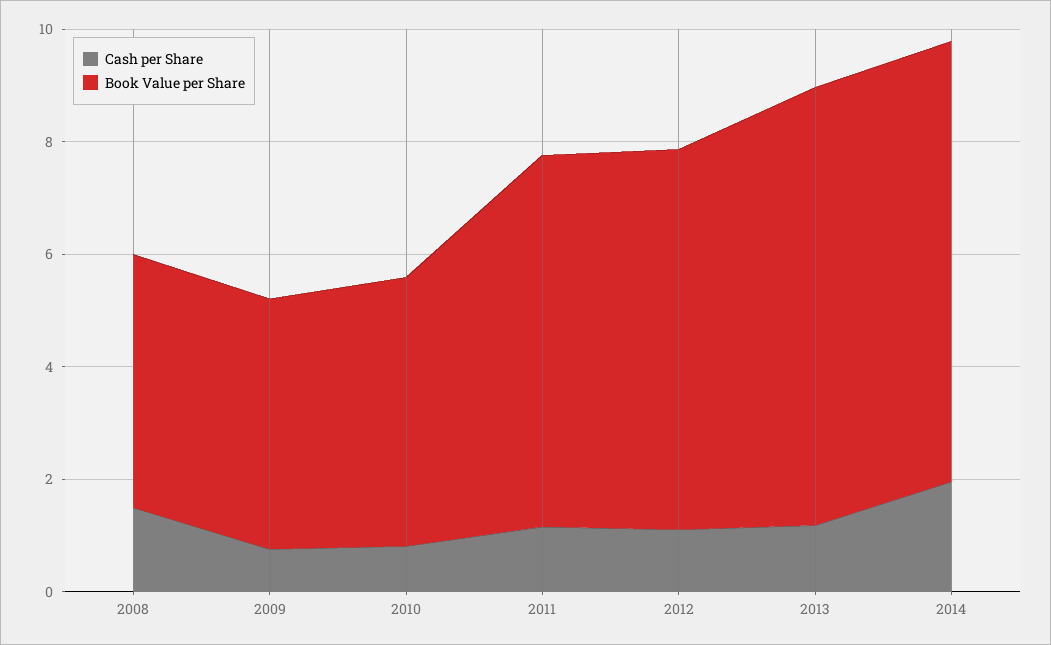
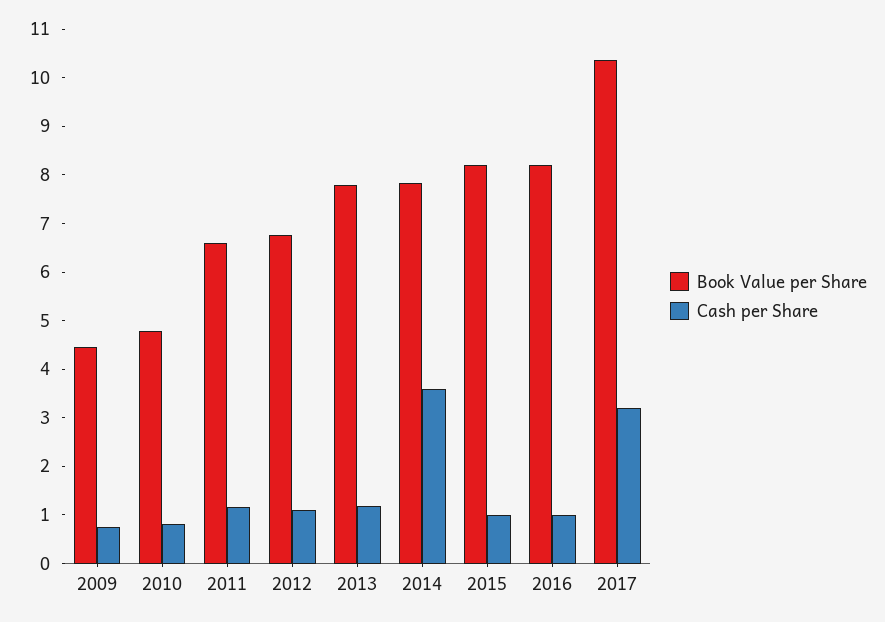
Cash per Share, 2008: 1.5 -> none
Book Value per Share, 2008: 4.5 -> none
Cash per Share, 2014: 2 -> 3.6
Book Value per Share, 2015: none -> 8.2
Cash per Share, 2015: none -> 1
Book Value per Share, 2016: none -> 8.2
Cash per Share, 2016: none -> 1
Book Value per Share, 2017: none -> 10.4
Cash per Share, 2017: none -> 3.2

